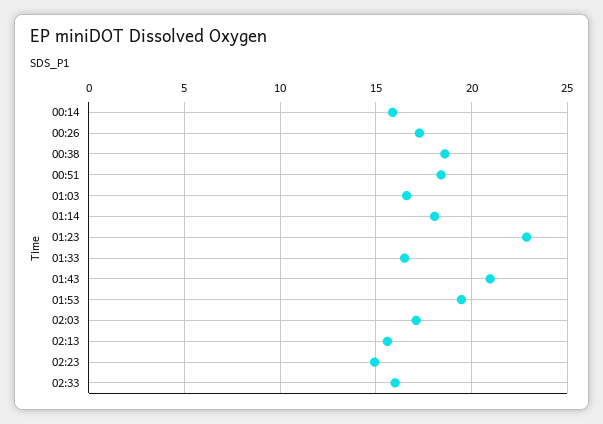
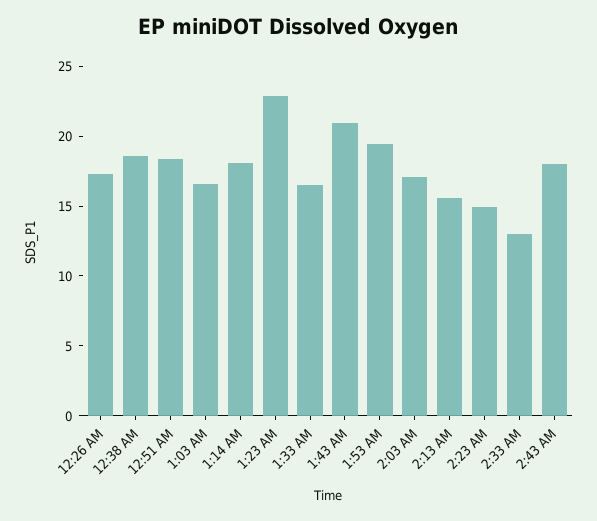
00:14: 16 -> none
02:33: 16 -> 13
2:43 AM: none -> 18

